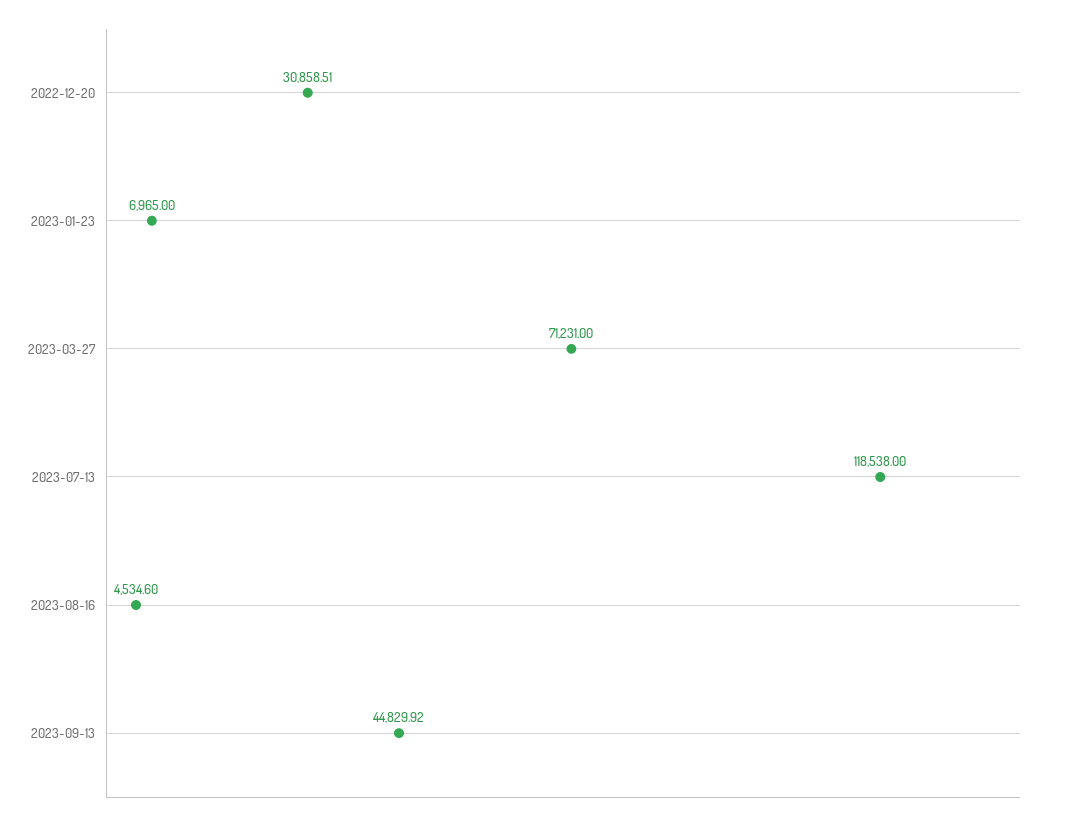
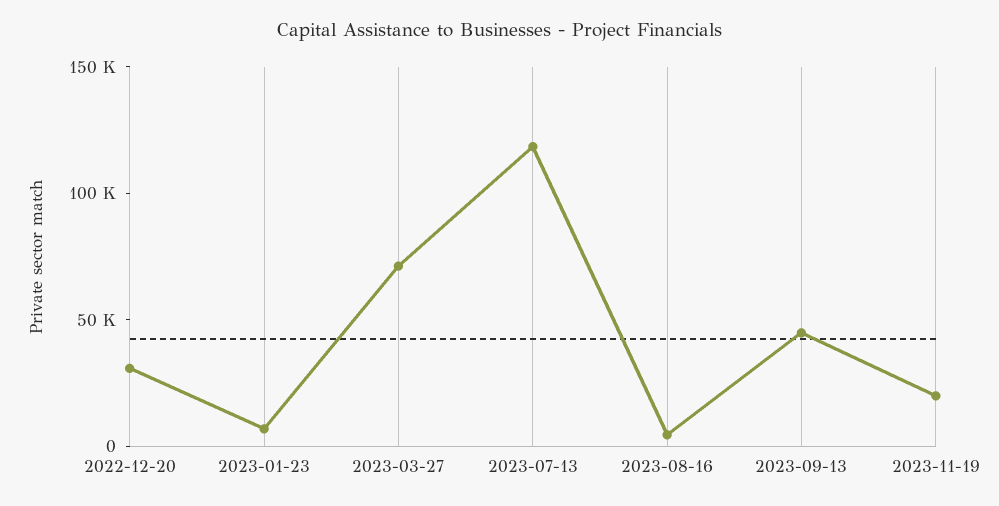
2023-11-19: none -> 20000

